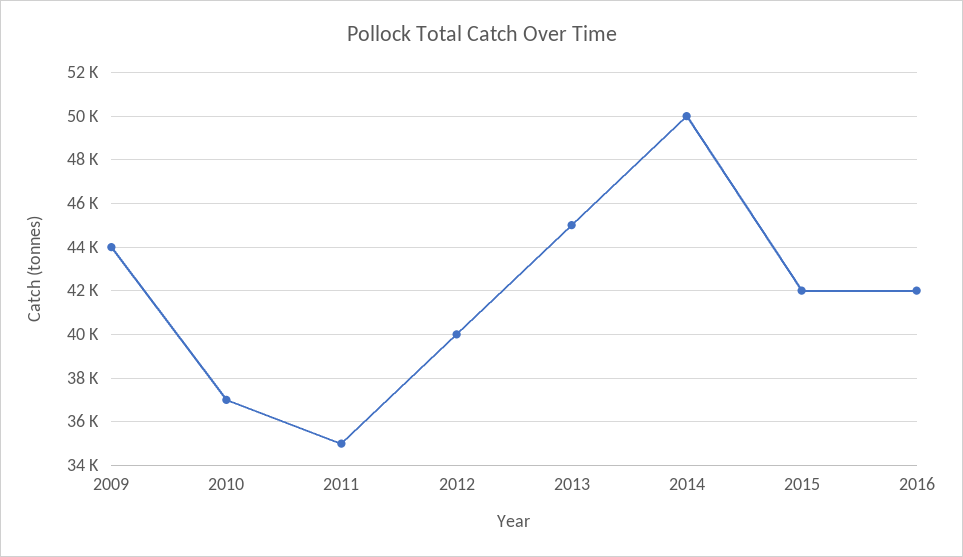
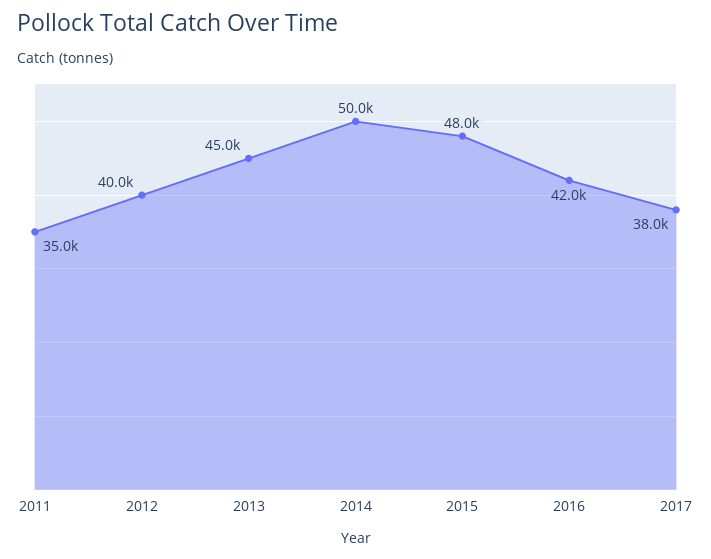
2009: 44000 -> none
2010: 37000 -> none
2015: 42000 -> 48000
2017: none -> 38000

